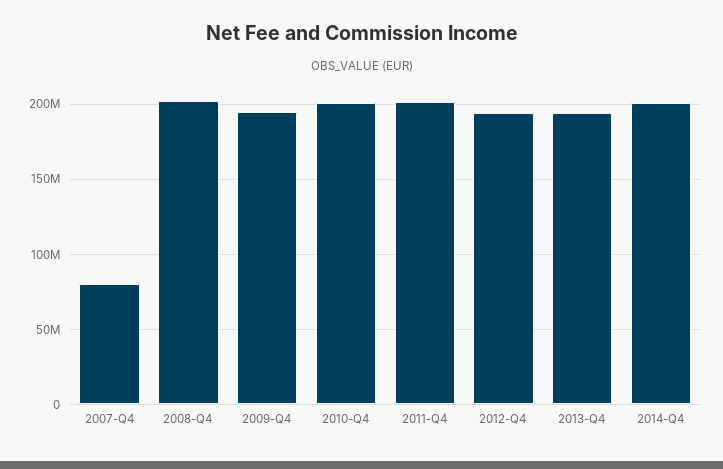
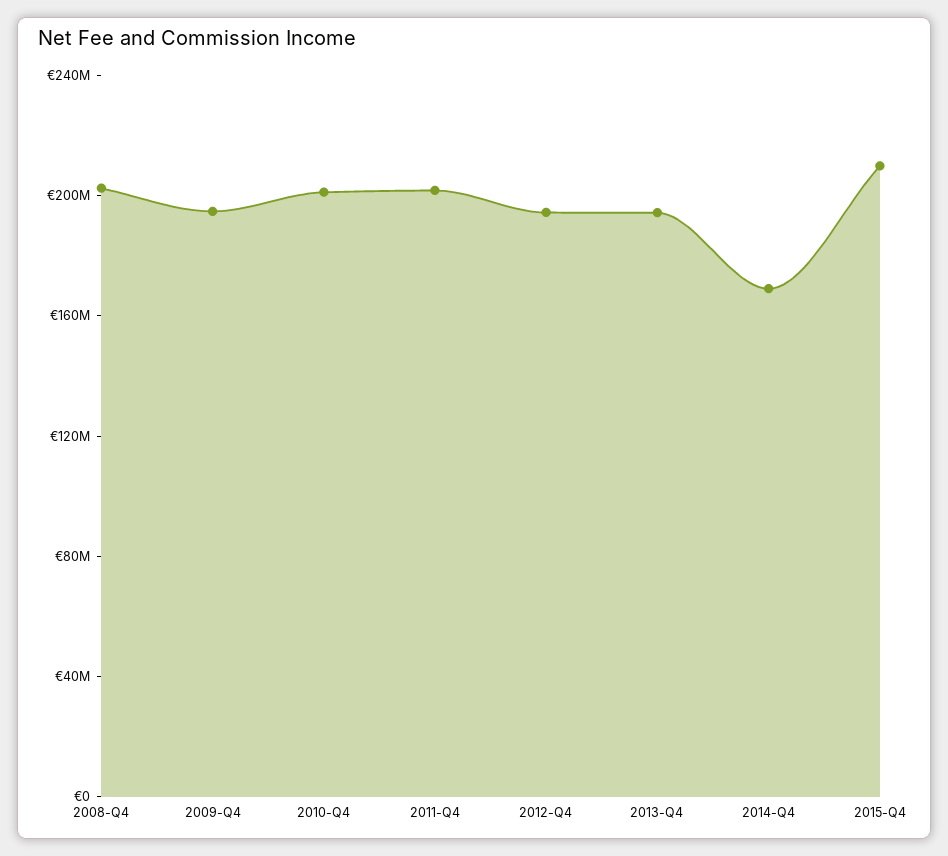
2007-Q4: 80000000 -> none
2014-Q4: 200000000 -> 170000000
2015-Q4: none -> 210000000

